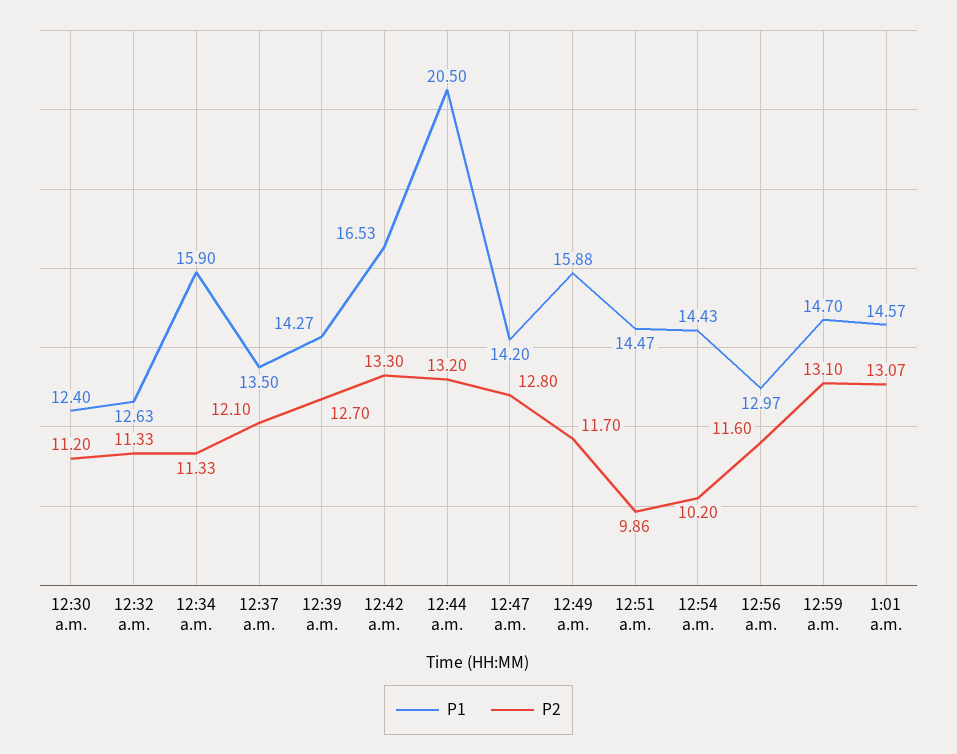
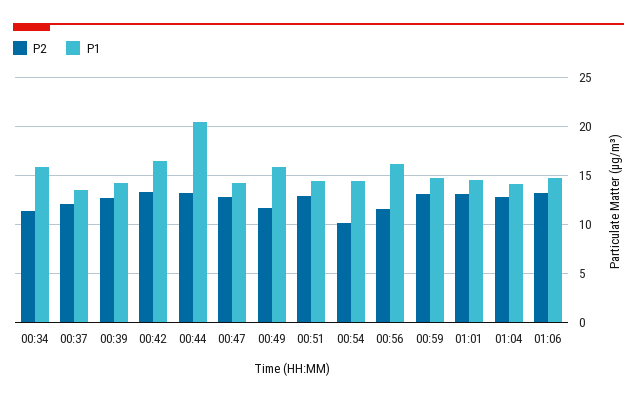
P1, 12:30 a.m.: 12.4 -> none
P2, 12:30 a.m.: 11.2 -> none
P1, 12:32 a.m.: 12.63 -> none
P2, 12:32 a.m.: 11.33 -> none
P2, 12:51 a.m.: 9.86 -> 13
P1, 12:56 a.m.: 12.97 -> 16
P2, 01:04: none -> 13
P1, 01:04: none -> 14
P2, 01:06: none -> 13
P1, 01:06: none -> 15

